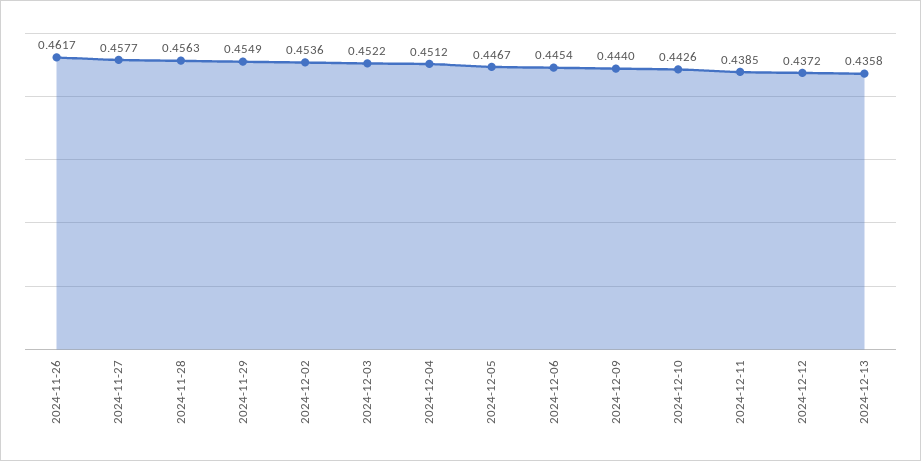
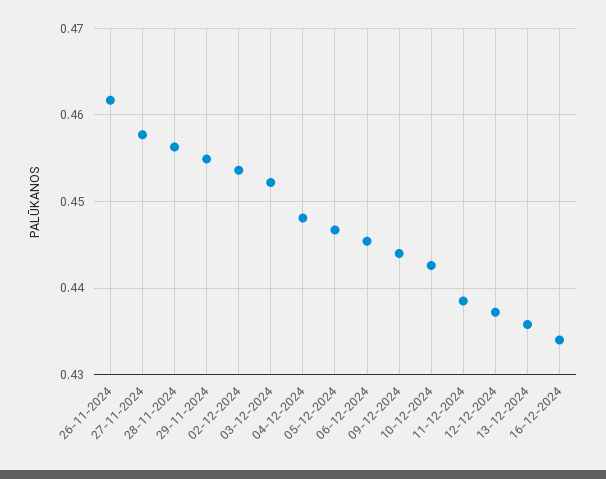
2024-12-04: 0.4512 -> 0.448
16-12-2024: none -> 0.434

